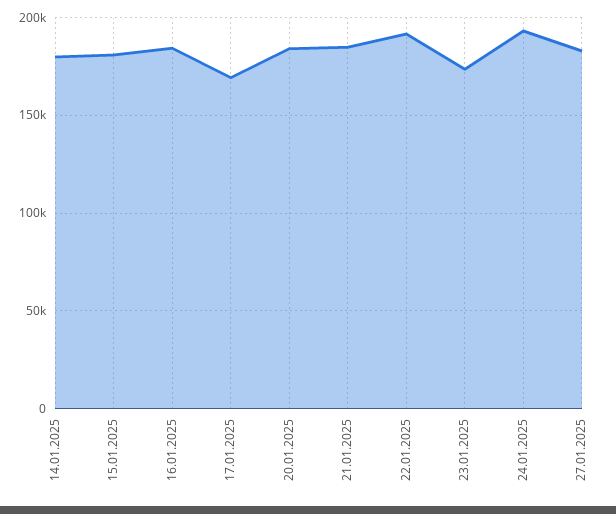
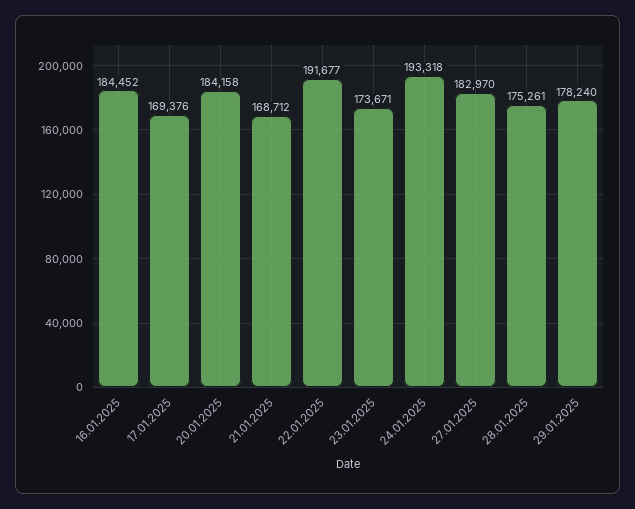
14.01.2025: 180000 -> none
15.01.2025: 180000 -> none
21.01.2025: 185000 -> 168712
28.01.2025: none -> 175261
29.01.2025: none -> 178240

